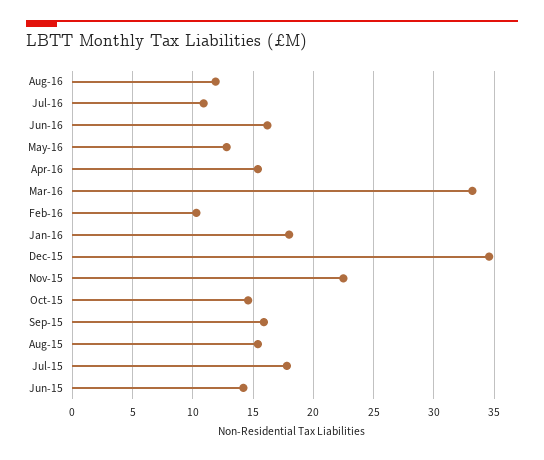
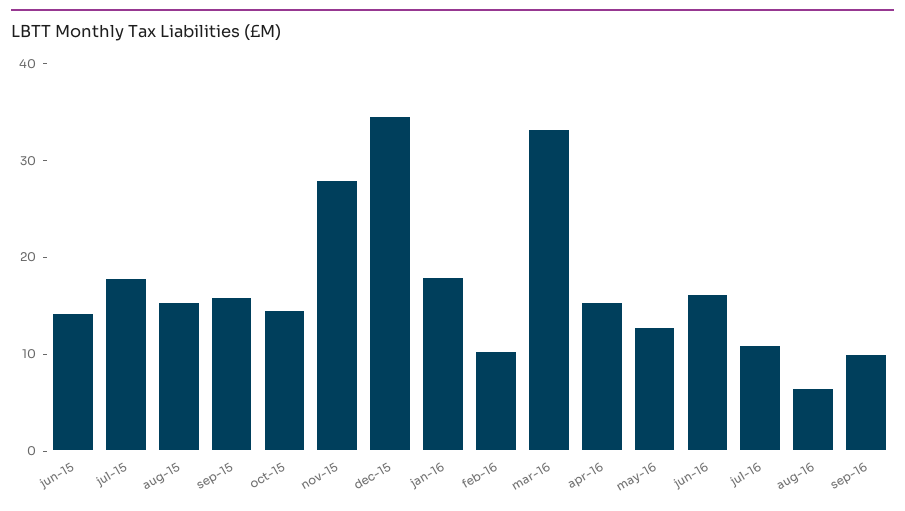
Aug-16: 12 -> 6
Nov-15: 22.5 -> 28
sep-16: none -> 10

